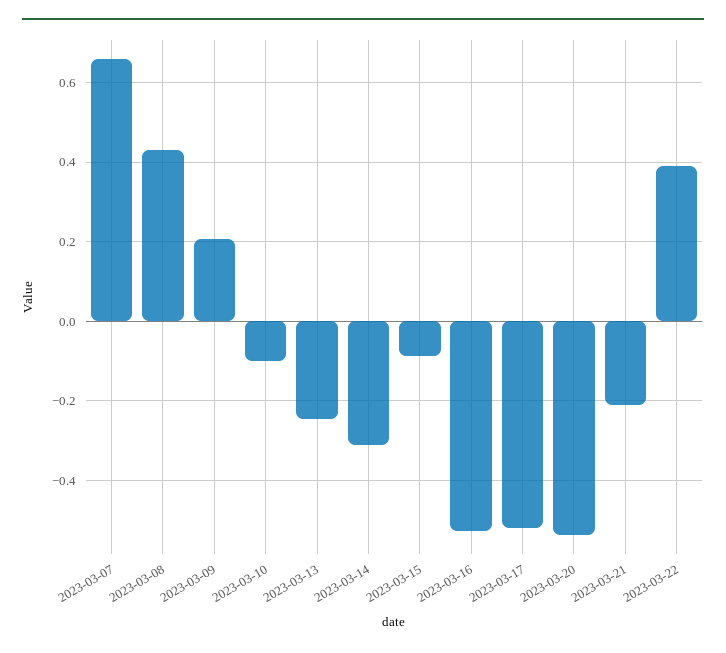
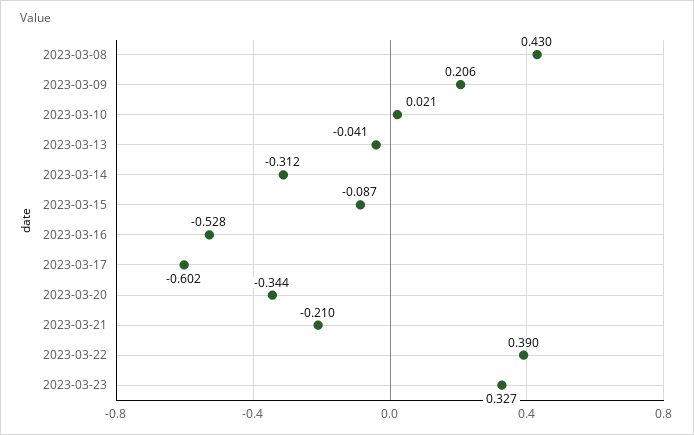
2023-03-07: 0.66 -> none
2023-03-10: -0.1 -> 0.021
2023-03-13: -0.24 -> -0.041
2023-03-17: -0.52 -> -0.602
2023-03-20: -0.54 -> -0.344
2023-03-23: none -> 0.327

